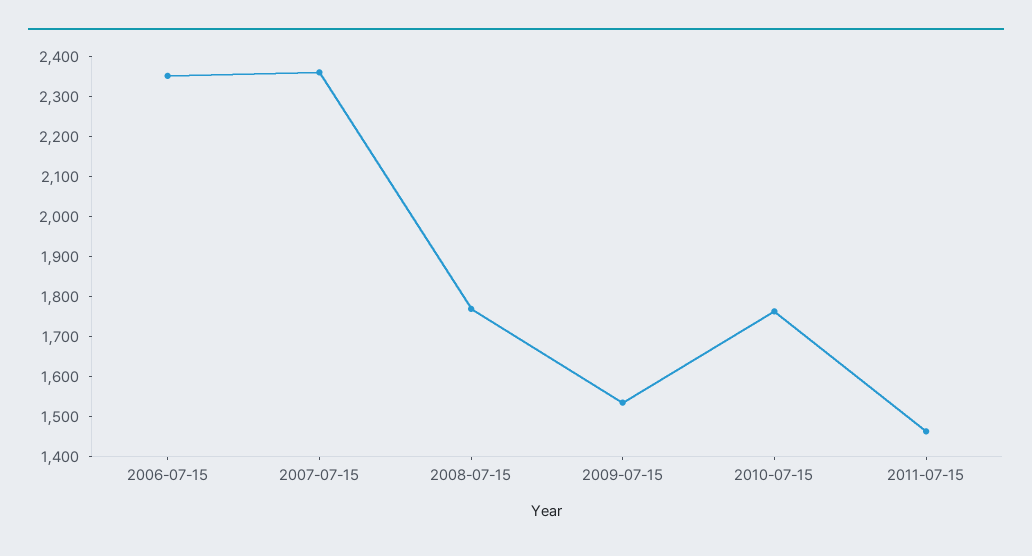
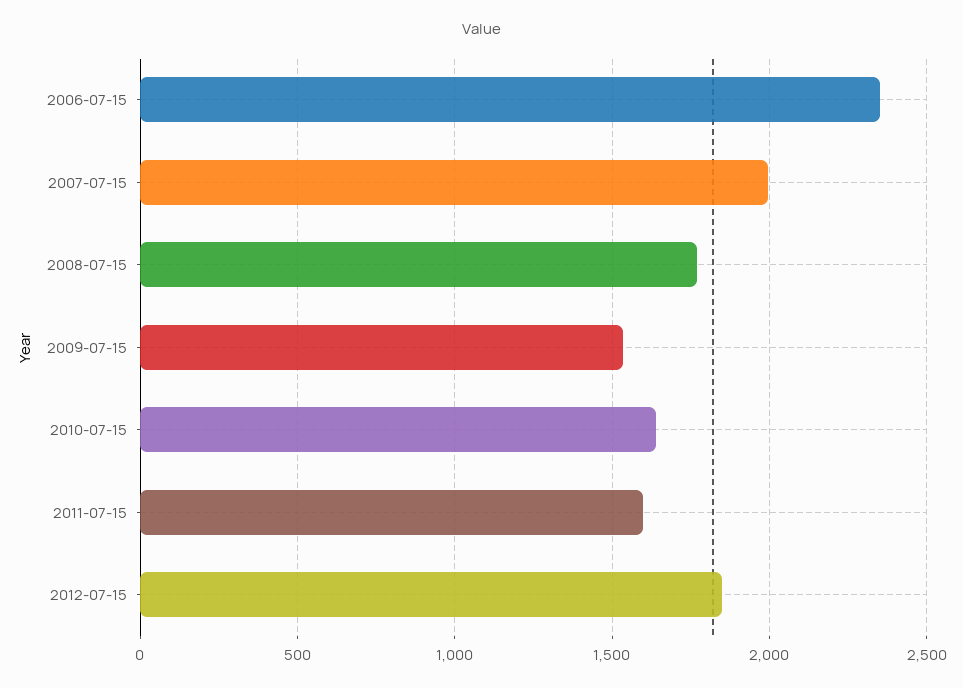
2007-07-15: 2360 -> 2000
2010-07-15: 1760 -> 1650
2011-07-15: 1460 -> 1600
2012-07-15: none -> 1850

